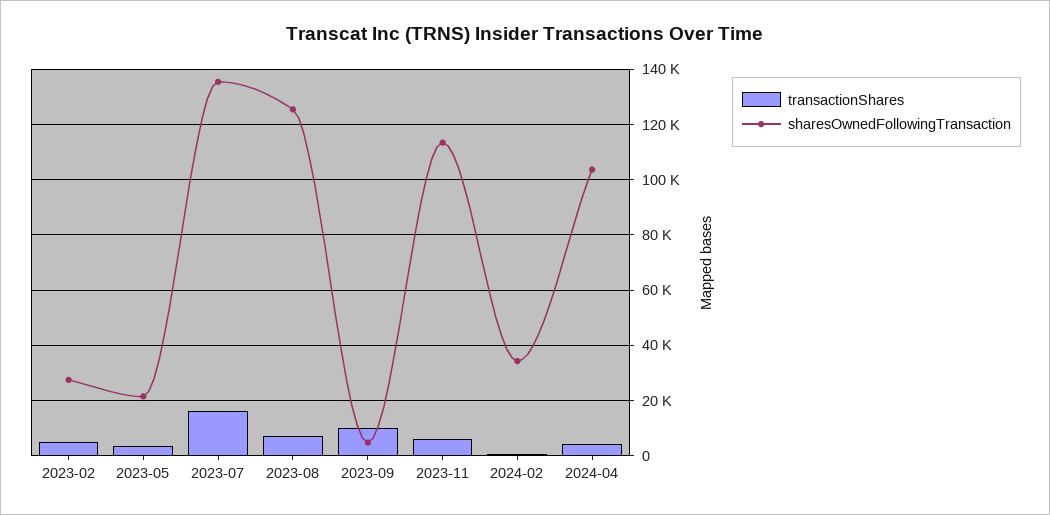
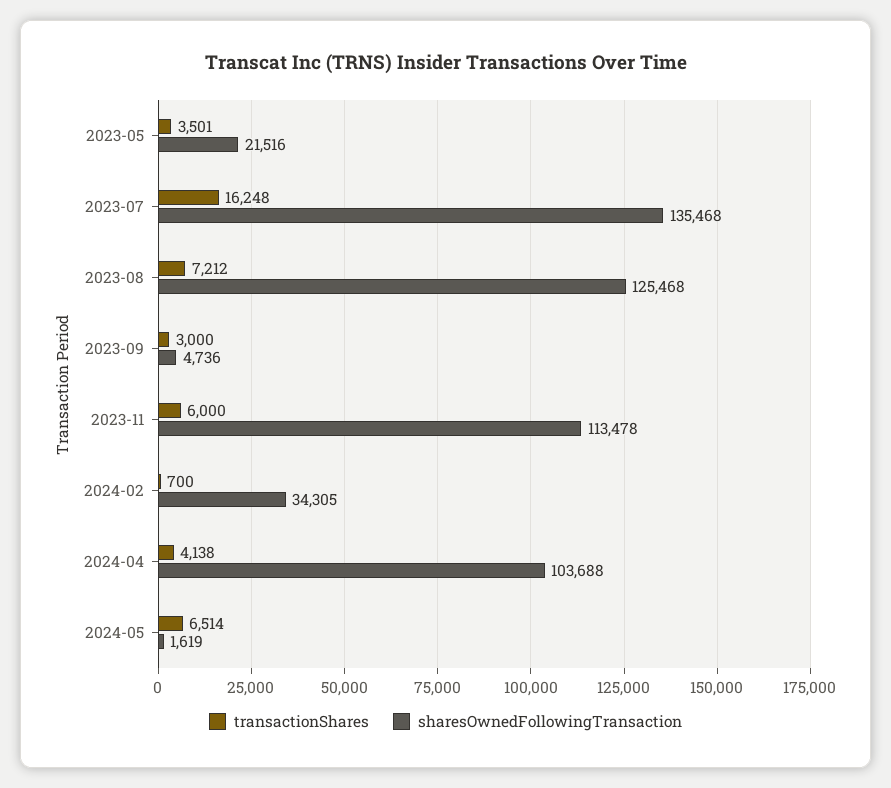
transactionShares, 2023-02: 5000 -> none
sharesOwnedFollowingTransaction, 2023-02: 27500 -> none
transactionShares, 2023-09: 10000 -> 3000
transactionShares, 2024-05: none -> 6514
sharesOwnedFollowingTransaction, 2024-05: none -> 1619

